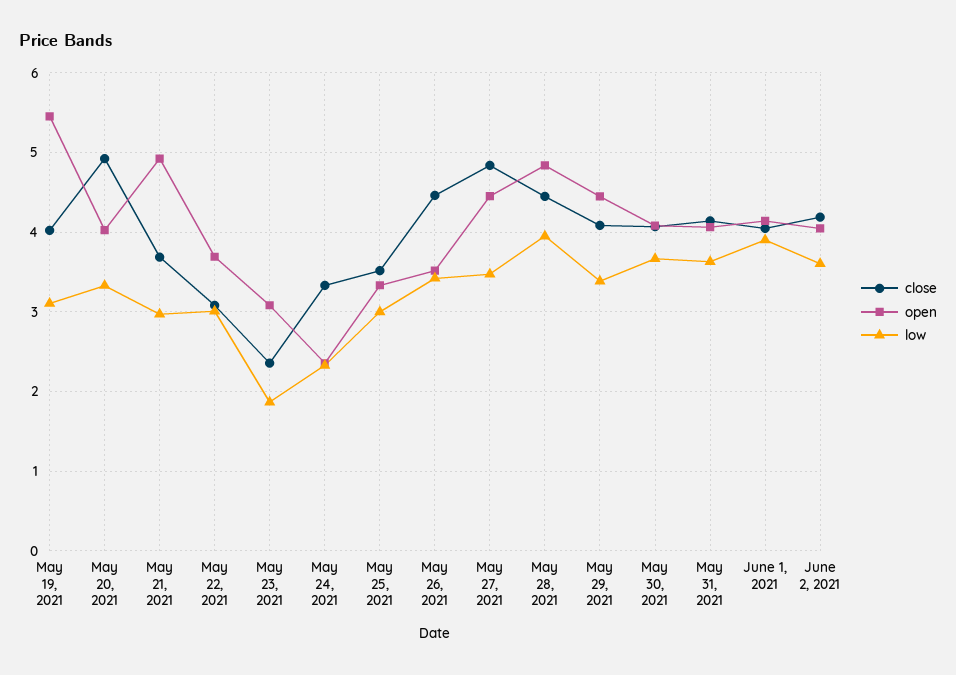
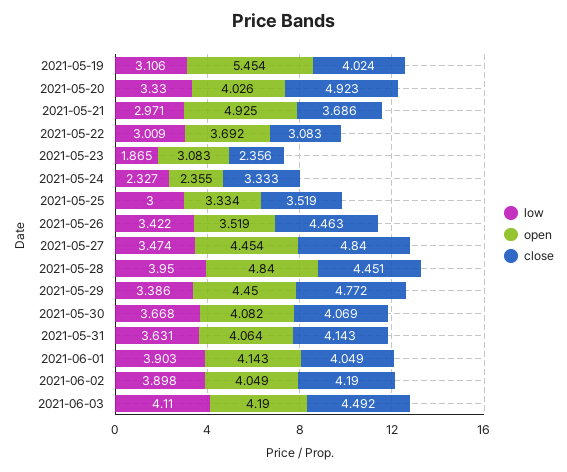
close, May 29, 2021: 4.1 -> 4.772
low, June 2, 2021: 3.6 -> 3.898
low, 2021-06-03: none -> 4.11
open, 2021-06-03: none -> 4.19
close, 2021-06-03: none -> 4.492

